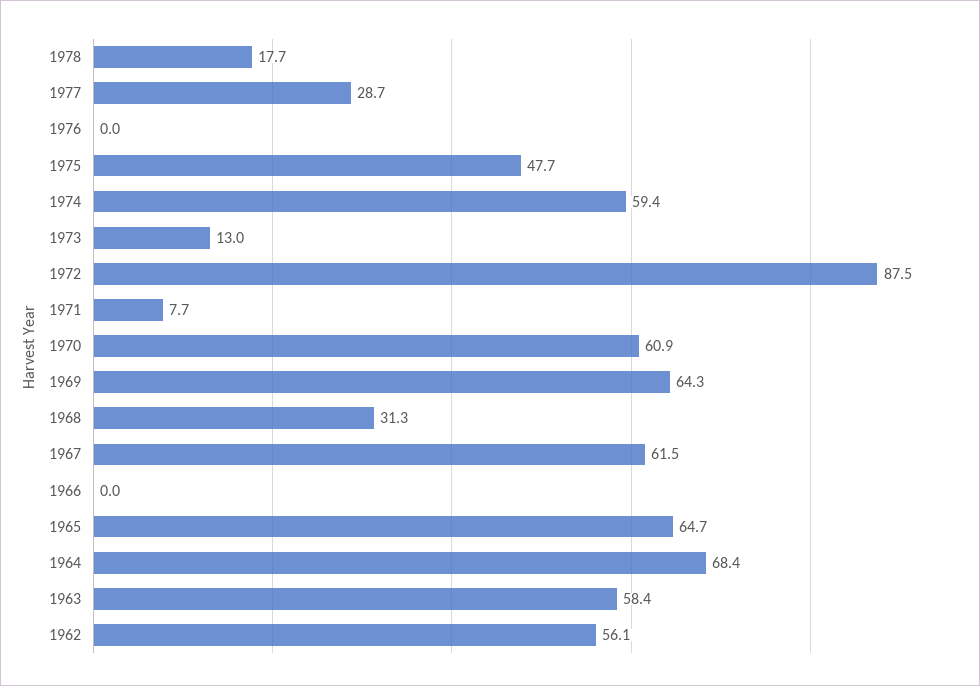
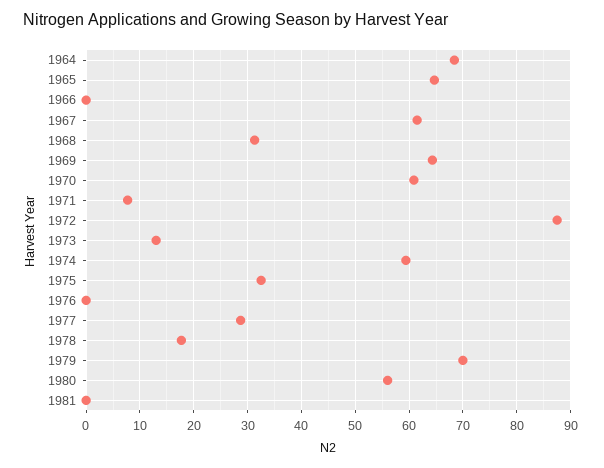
1975: 47.7 -> 32
1963: 58.4 -> none
1962: 56.1 -> none
1979: none -> 70
1980: none -> 56
1981: none -> 0

